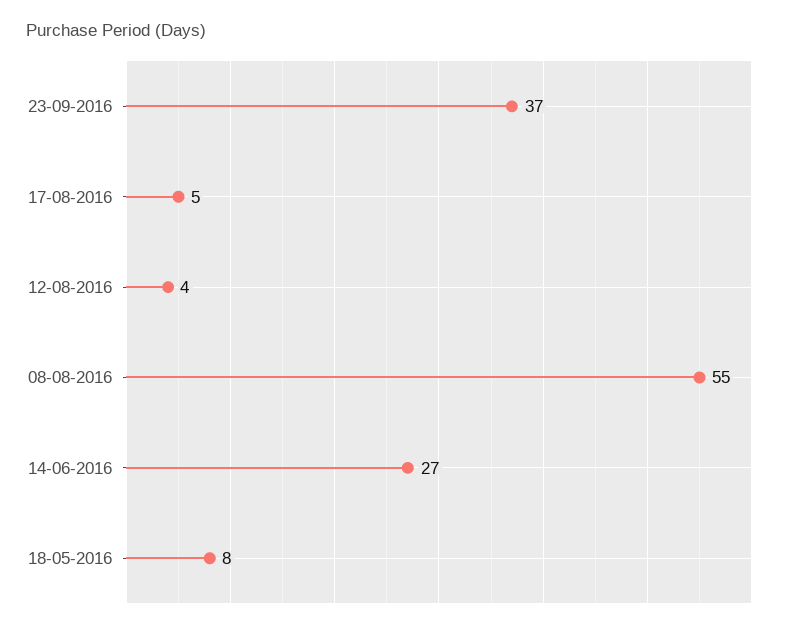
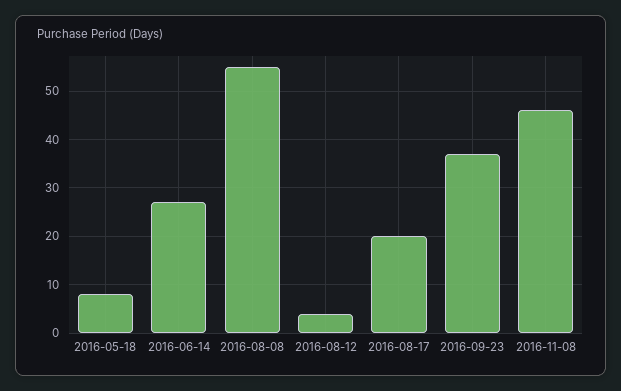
17-08-2016: 5 -> 20
2016-11-08: none -> 45

